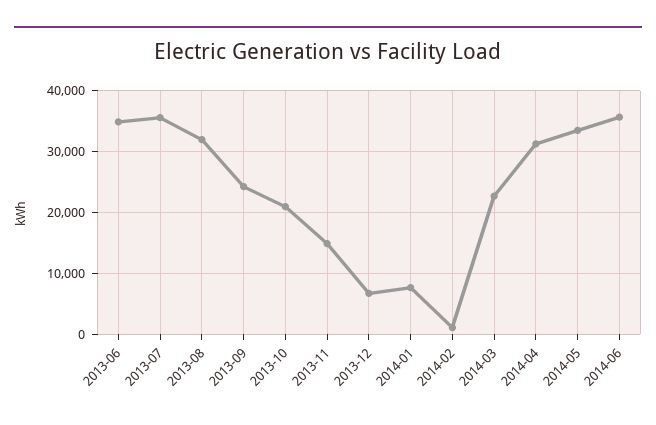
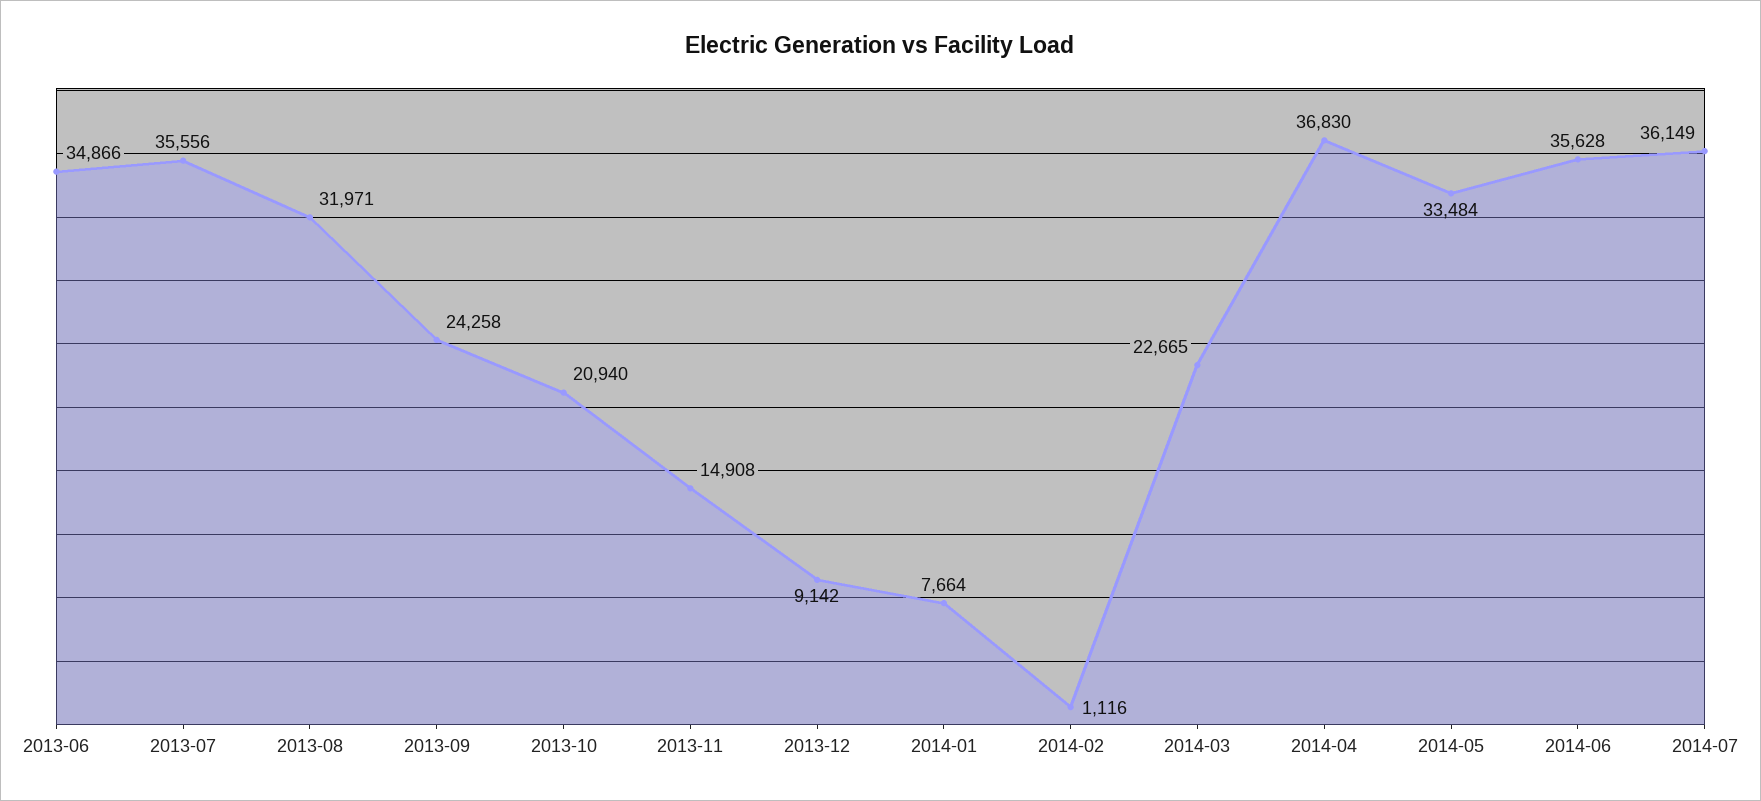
2013-12: 7000 -> 9142
2014-04: 31000 -> 36830
2014-07: none -> 36149

